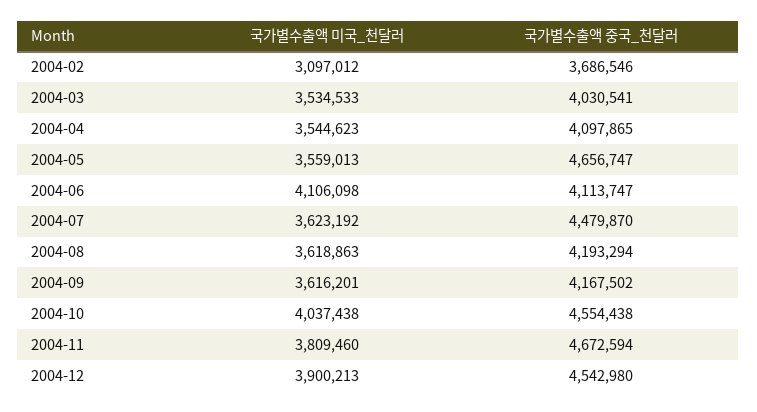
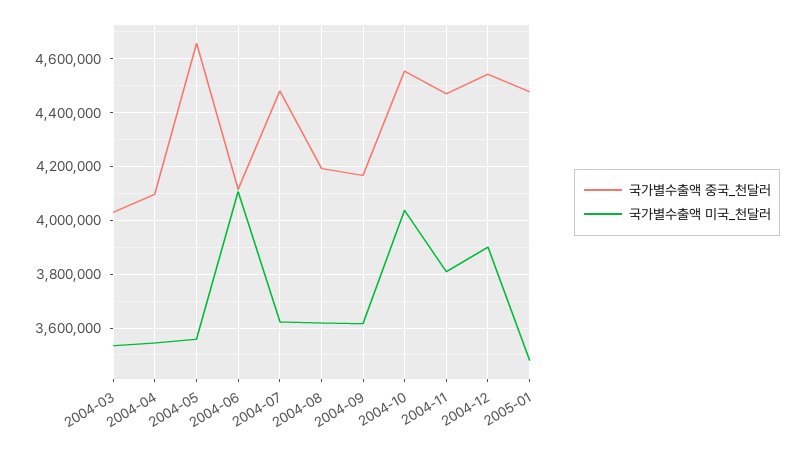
국가별수출액 미국_천달러, 2004-02: 3097012 -> none
국가별수출액 중국_천달러, 2004-02: 3686546 -> none
국가별수출액 중국_천달러, 2004-11: 4672594 -> 4475000
국가별수출액 중국_천달러, 2005-01: none -> 4475000
국가별수출액 미국_천달러, 2005-01: none -> 3475000

